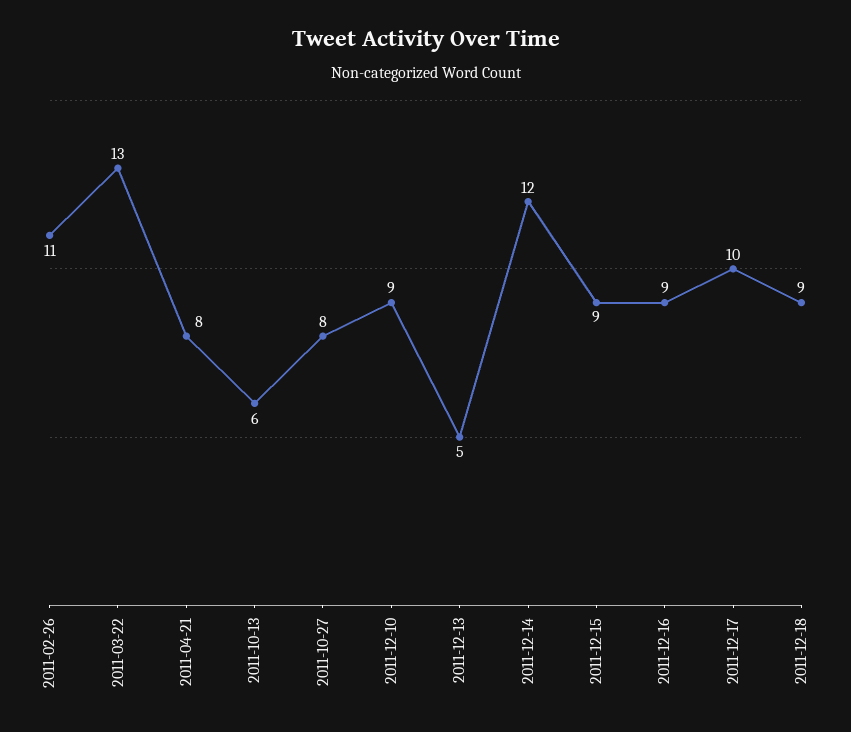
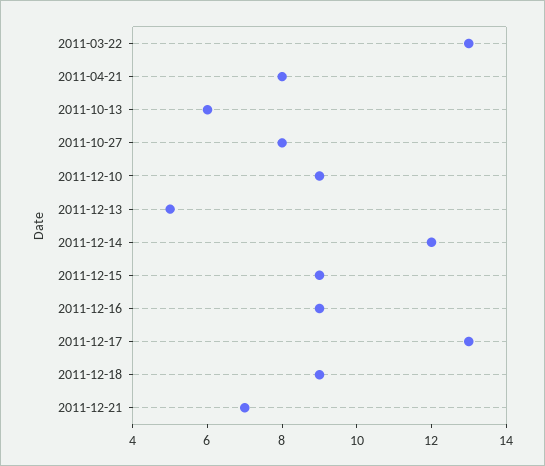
2011-02-26: 11 -> none
2011-12-17: 10 -> 13
2011-12-21: none -> 7

